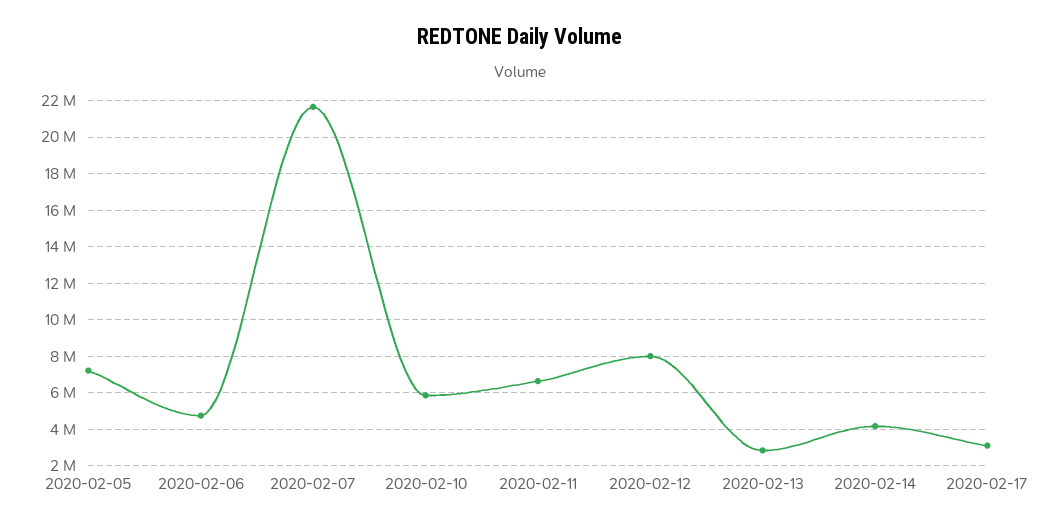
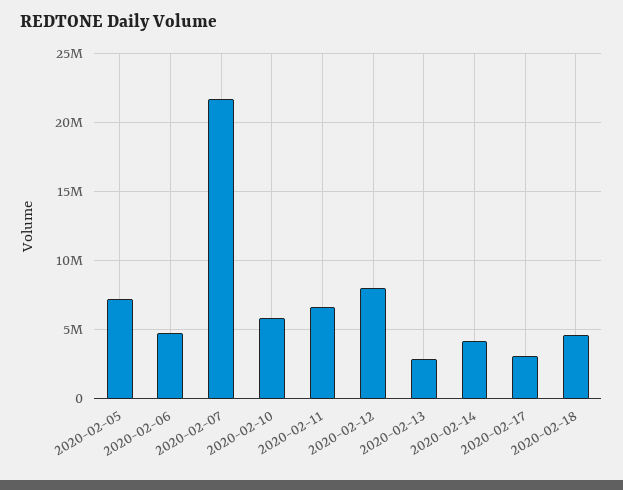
2020-02-18: none -> 4500000

